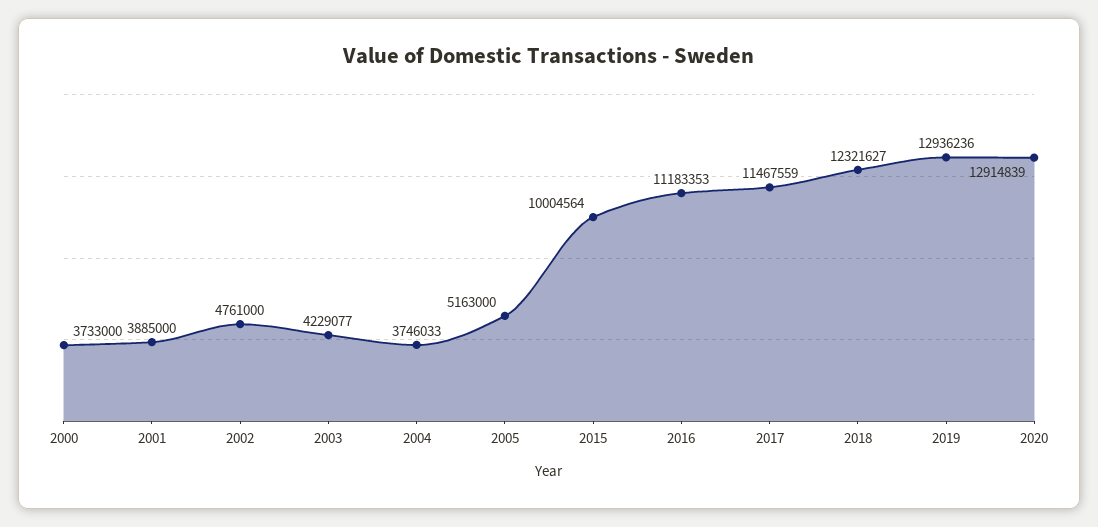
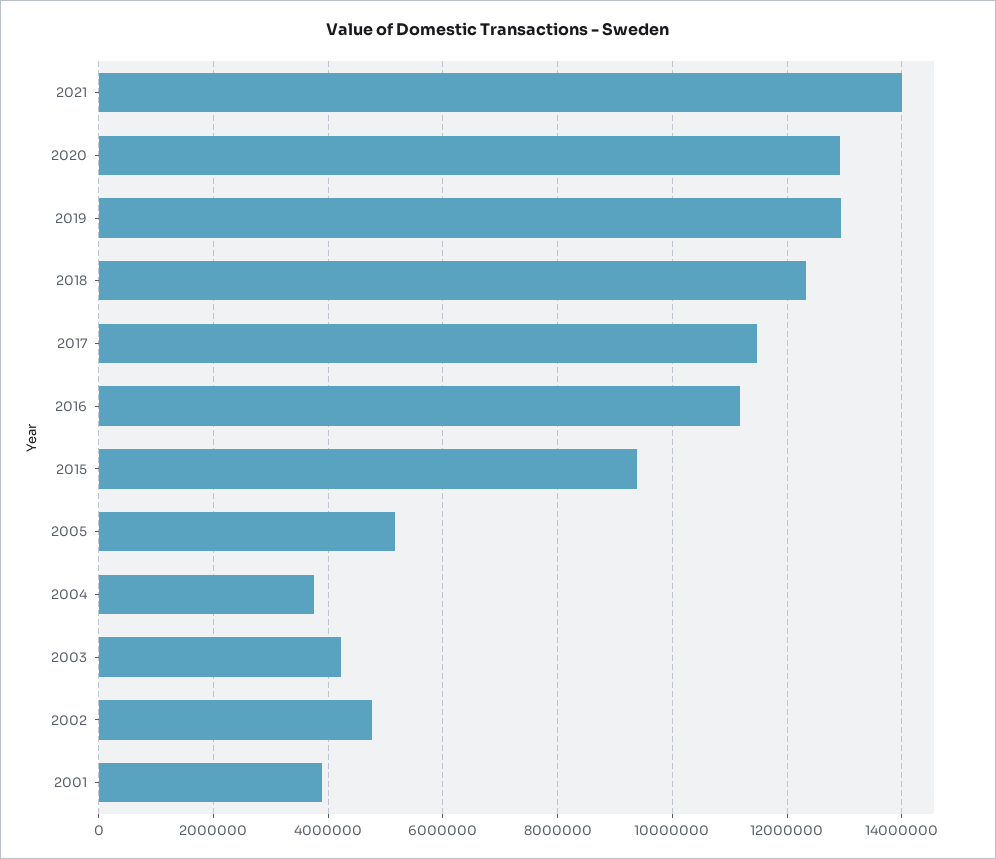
2000: 3733000 -> none
2015: 10004564 -> 9400000
2021: none -> 14000000

